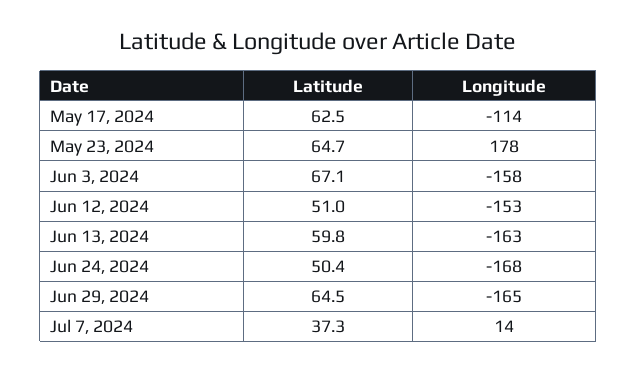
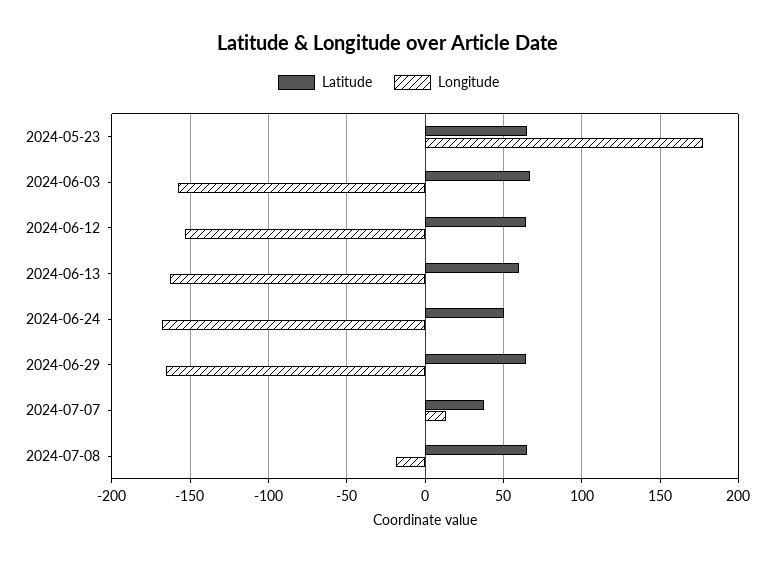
Latitude, May 17, 2024: 62.5 -> none
Longitude, May 17, 2024: -114 -> none
Latitude, Jun 12, 2024: 51 -> 65
Latitude, 2024-07-08: none -> 65
Longitude, 2024-07-08: none -> -20

